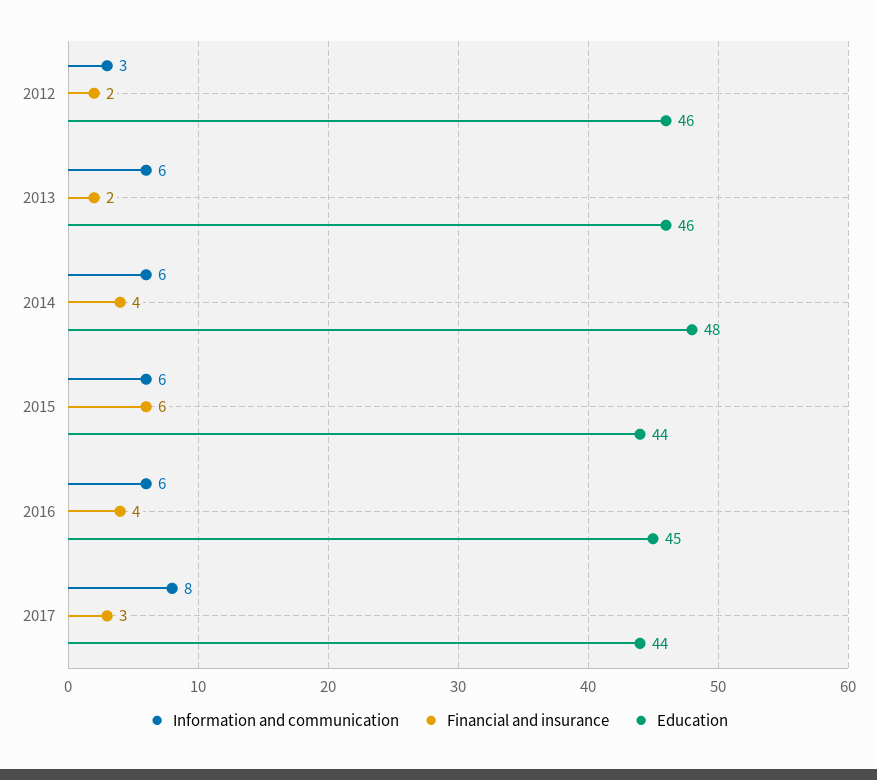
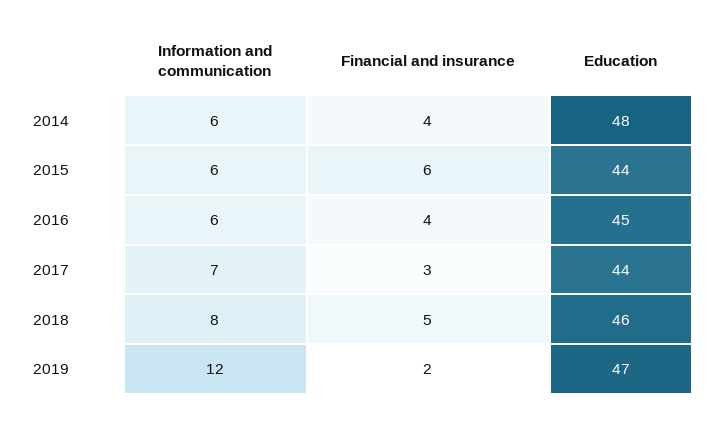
Information and communication, 2012: 3 -> none
Financial and insurance, 2012: 2 -> none
Education, 2012: 46 -> none
Information and communication, 2013: 6 -> none
Financial and insurance, 2013: 2 -> none
Education, 2013: 46 -> none
Information and communication, 2017: 8 -> 7
Information and communication, 2018: none -> 8
Financial and insurance, 2018: none -> 5
Education, 2018: none -> 46
Information and communication, 2019: none -> 12
Financial and insurance, 2019: none -> 2
Education, 2019: none -> 47

